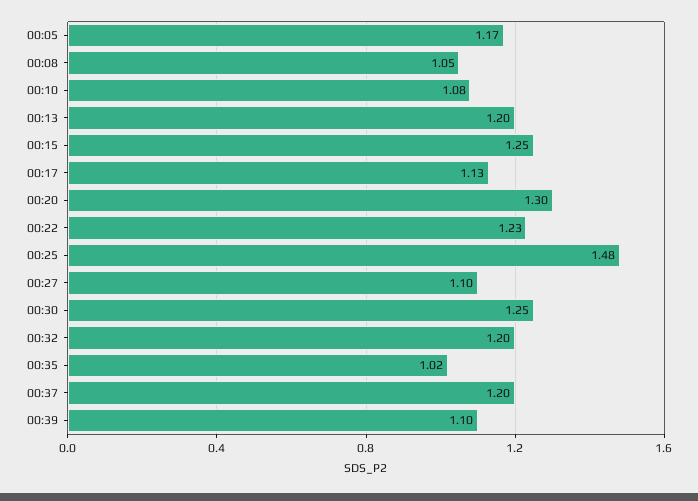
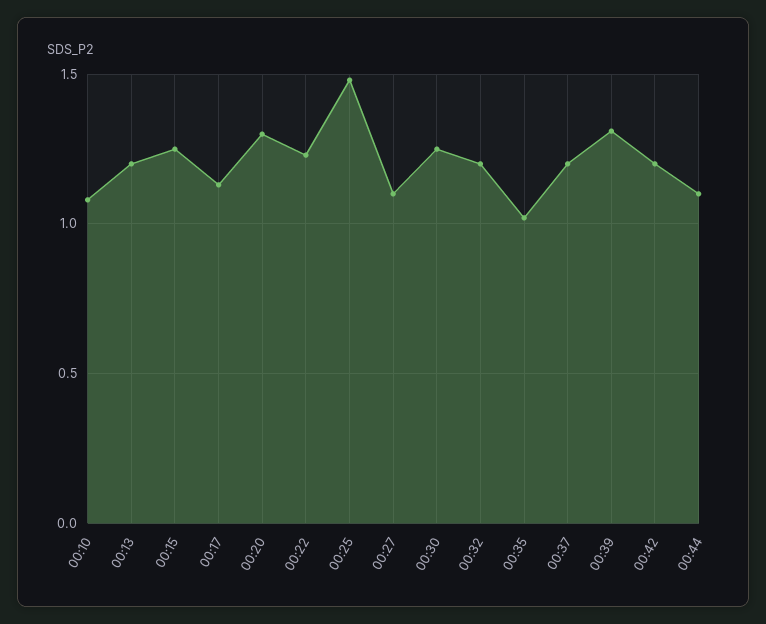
00:05: 1.17 -> none
00:08: 1.05 -> none
00:39: 1.1 -> 1.3
00:42: none -> 1.2
00:44: none -> 1.1

